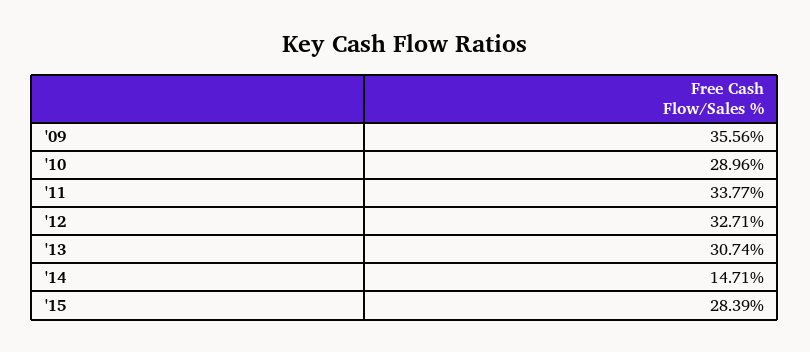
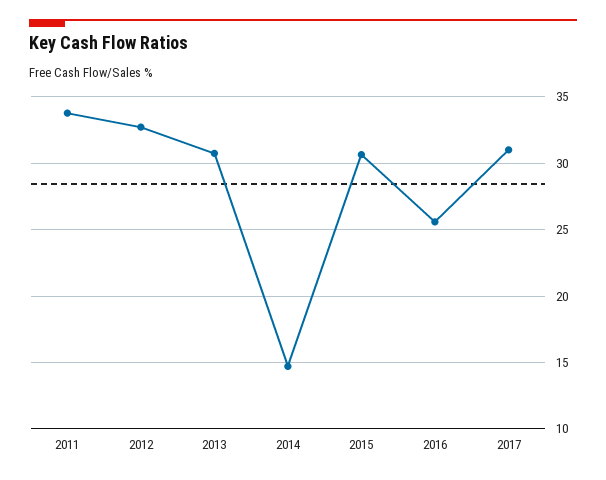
'09: 35.56 -> none
'10: 28.96 -> none
'15: 28.39 -> 30.5
2016: none -> 25.5
2017: none -> 31

